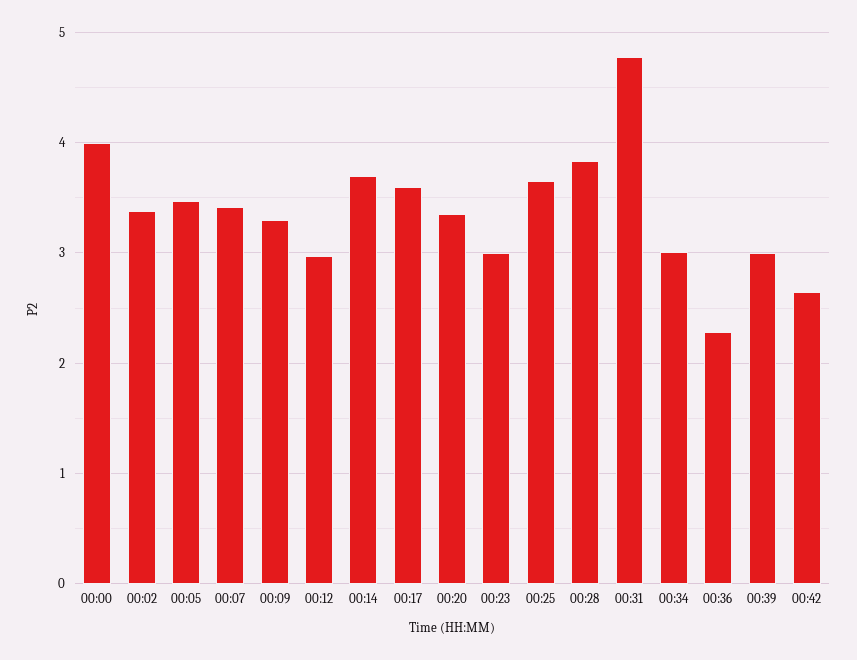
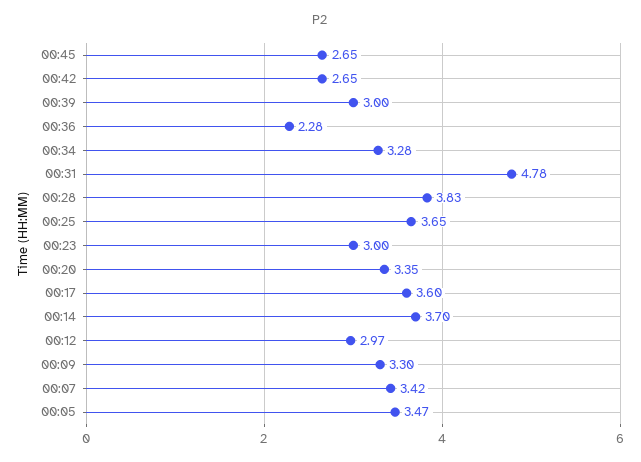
00:00: 4 -> none
00:02: 3.4 -> none
00:34: 3 -> 3.28
00:45: none -> 2.65

